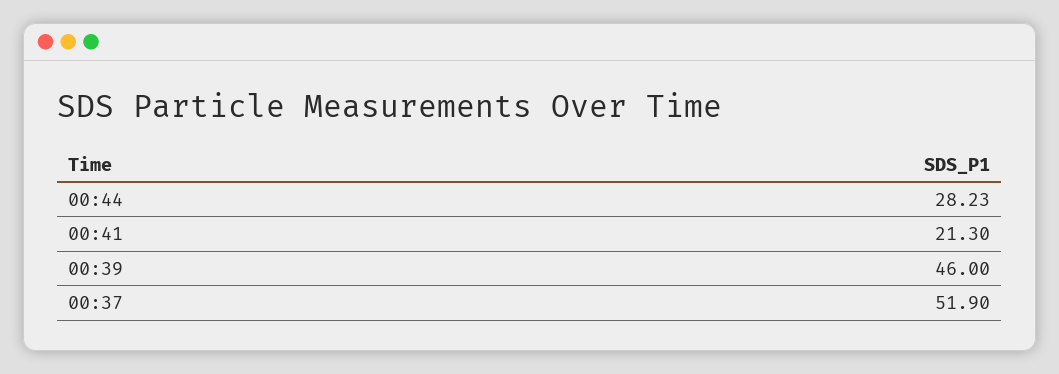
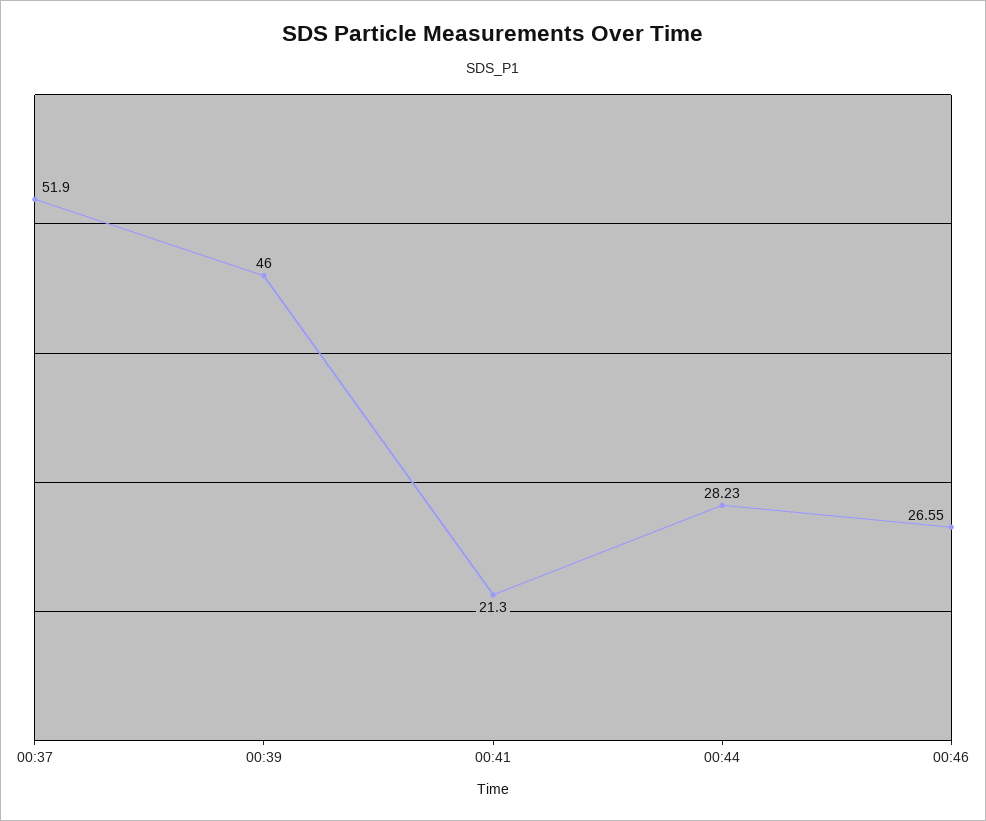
00:46: none -> 26.55

